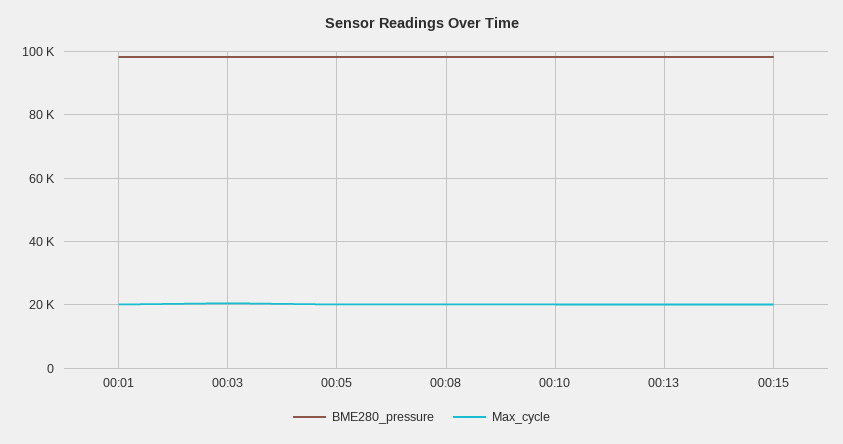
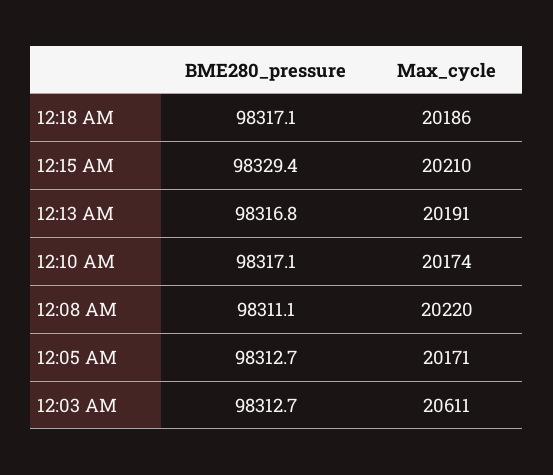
BME280_pressure, 00:01: 98000 -> none
Max_cycle, 00:01: 20000 -> none
BME280_pressure, 12:18 AM: none -> 98317.1
Max_cycle, 12:18 AM: none -> 20186

